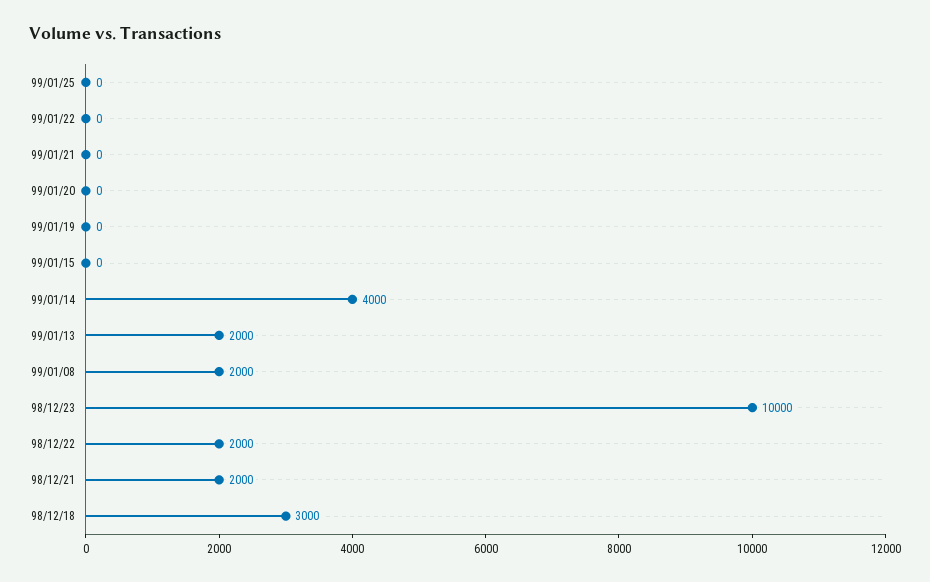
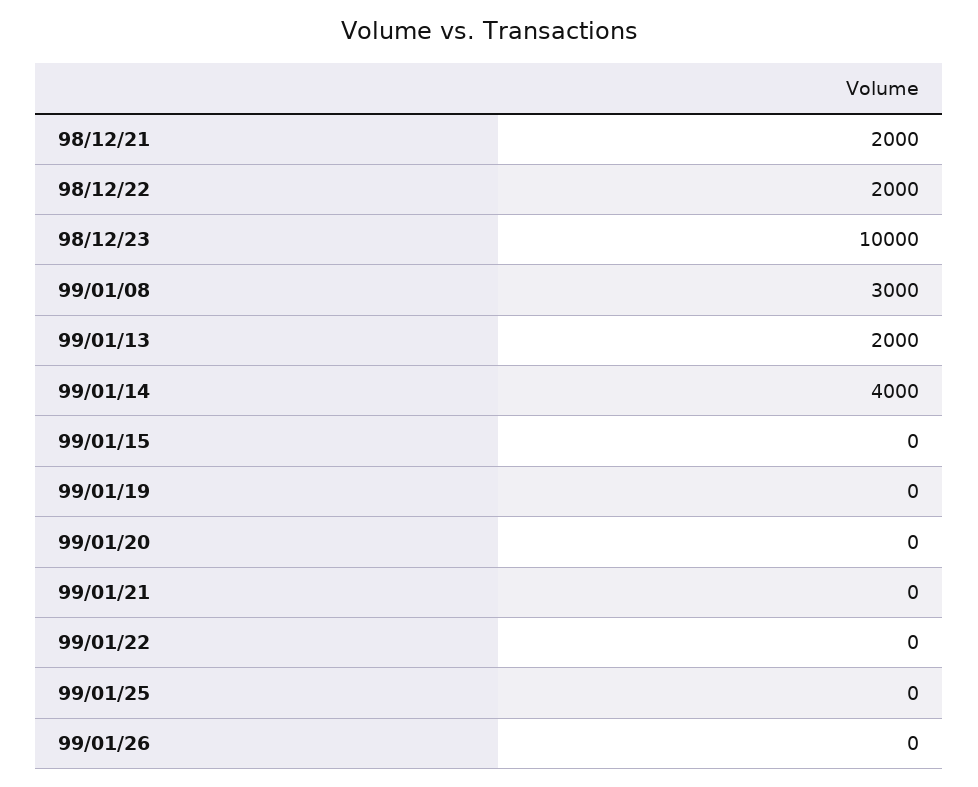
99/01/08: 2000 -> 3000
98/12/18: 3000 -> none
99/01/26: none -> 0

